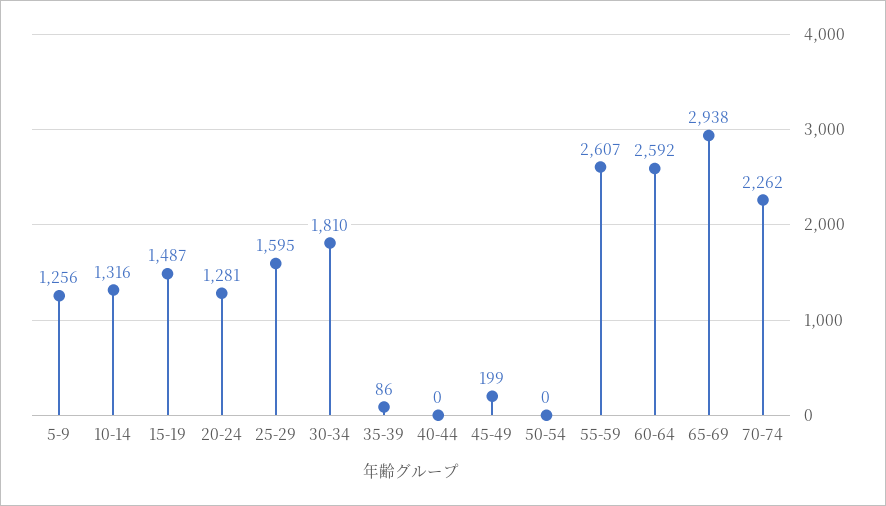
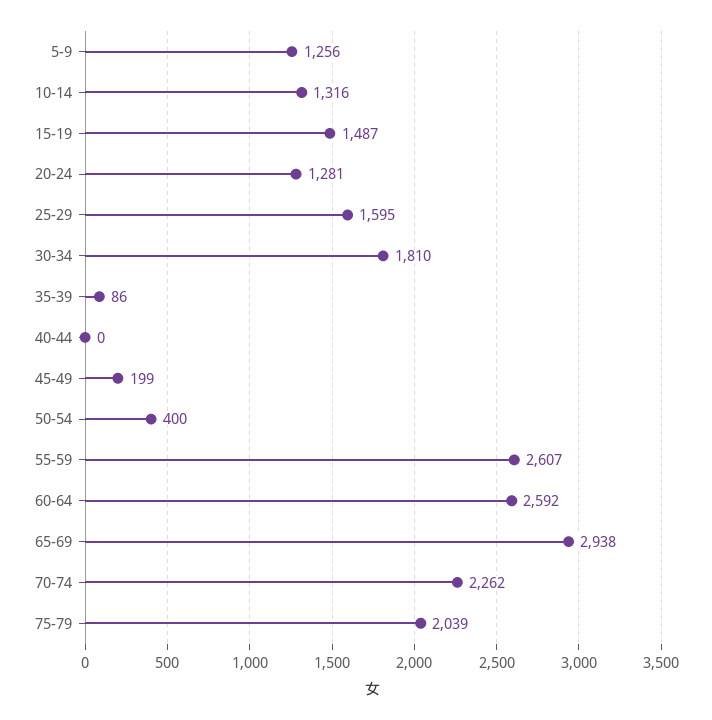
50-54: 0 -> 400
75-79: none -> 2039

